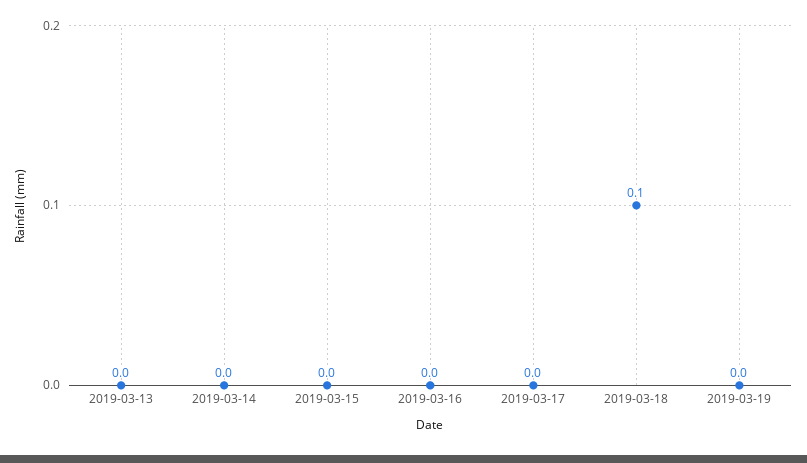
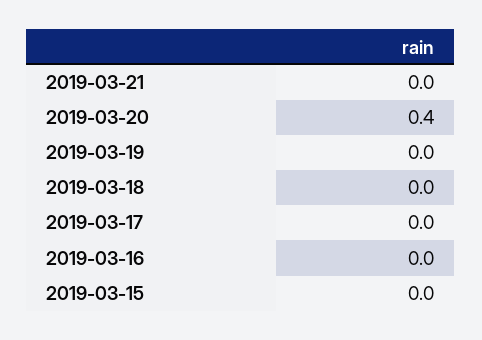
2019-03-13: 0 -> none
2019-03-14: 0 -> none
2019-03-18: 0.1 -> 0
2019-03-21: none -> 0
2019-03-20: none -> 0.4

